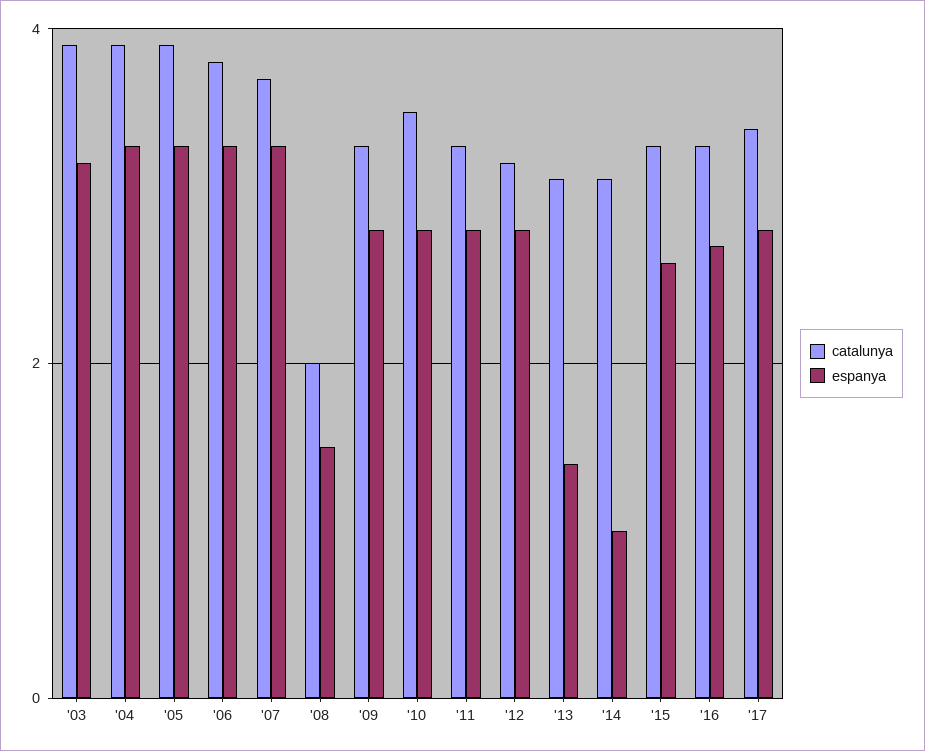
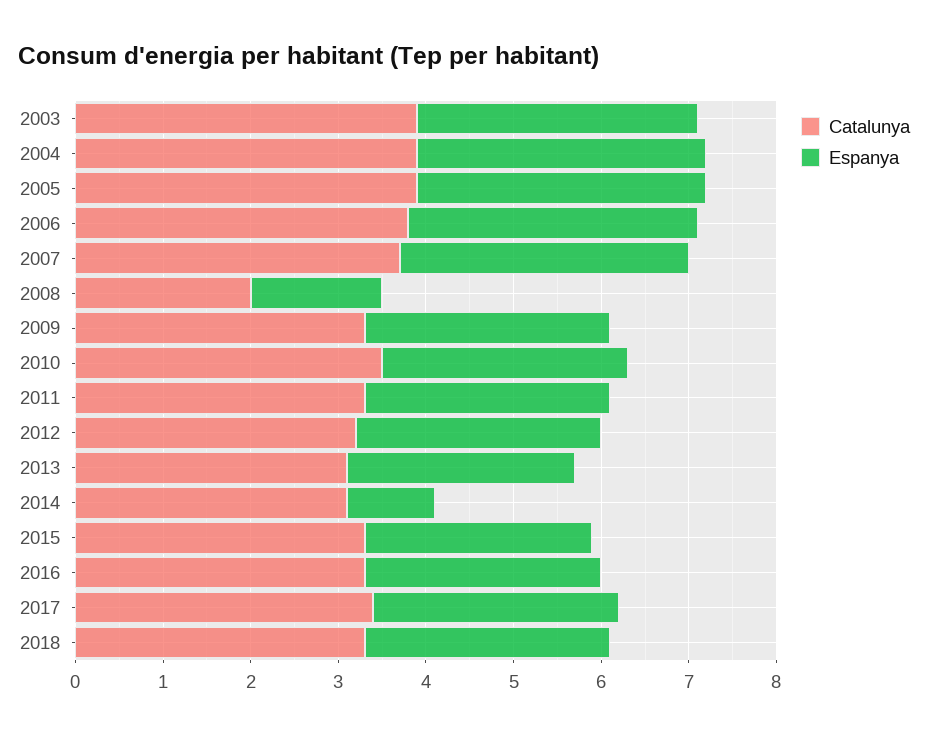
espanya, '13: 1.5 -> 2.6
catalunya, 2018: none -> 3.3
espanya, 2018: none -> 2.8

